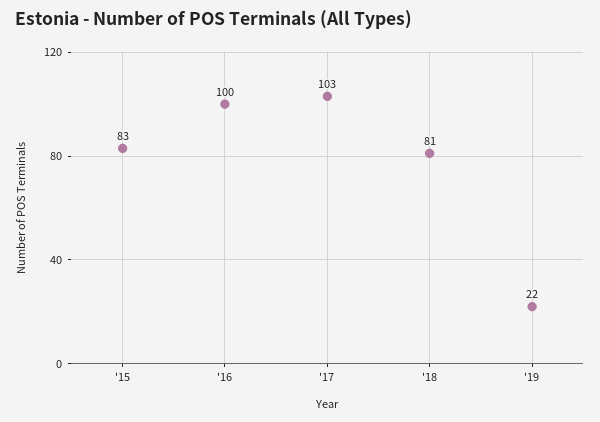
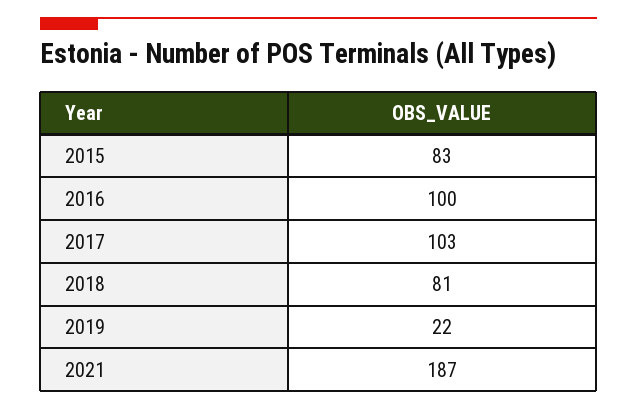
2021: none -> 187

